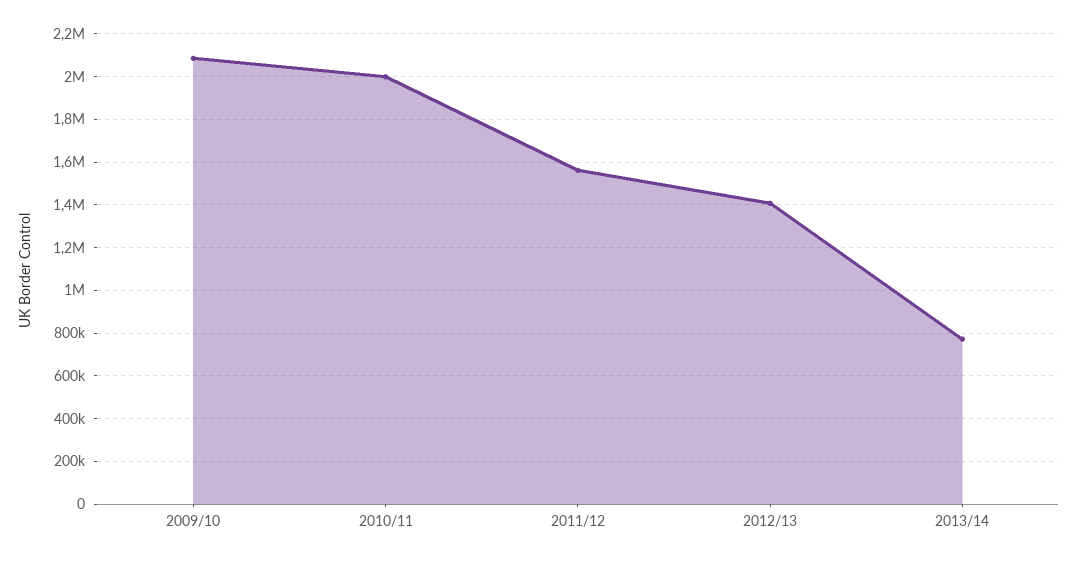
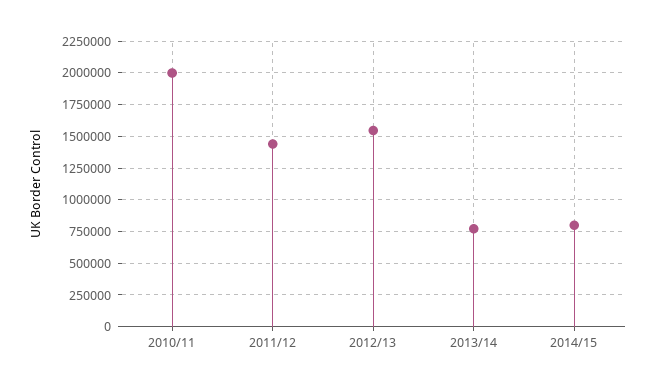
2009/10: 2100000 -> none
2011/12: 1550000 -> 1450000
2012/13: 1400000 -> 1550000
2014/15: none -> 800000

